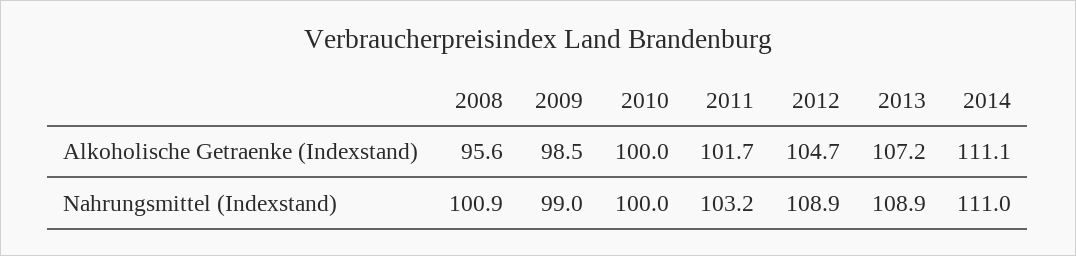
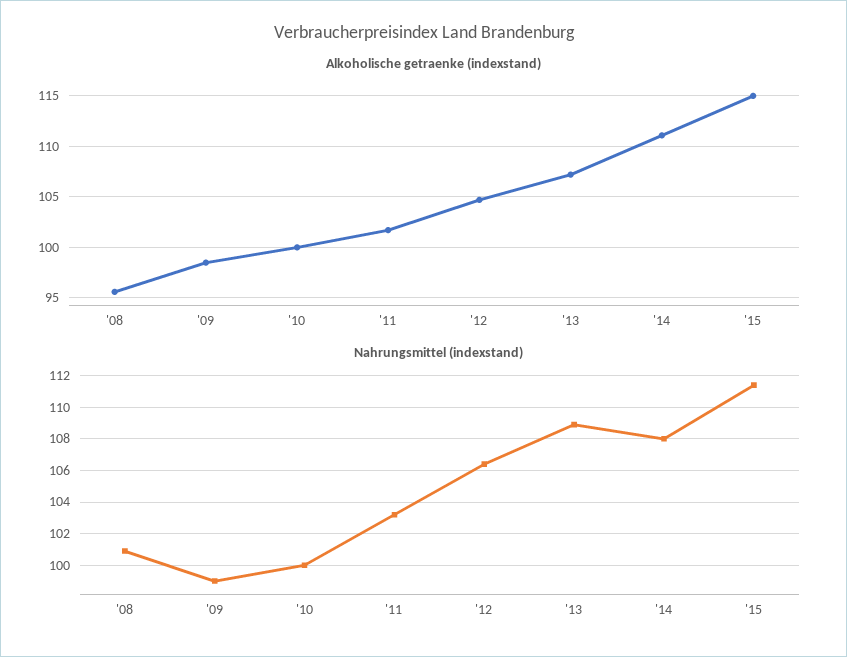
Nahrungsmittel (Indexstand), 2012: 108.9 -> 106.5
Nahrungsmittel (Indexstand), 2014: 111 -> 108
Alkoholische Getraenke (Indexstand), '15: none -> 115
Nahrungsmittel (Indexstand), '15: none -> 111.5

